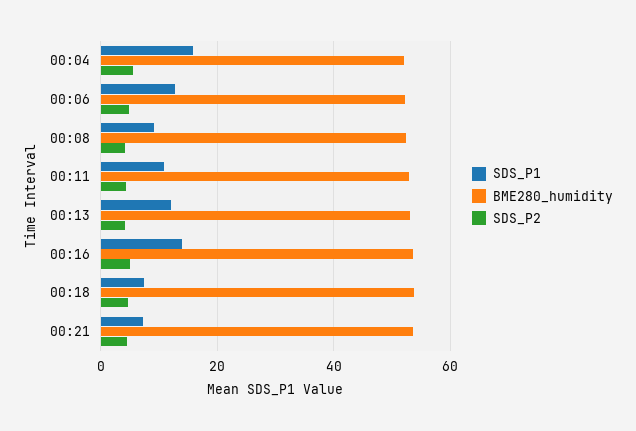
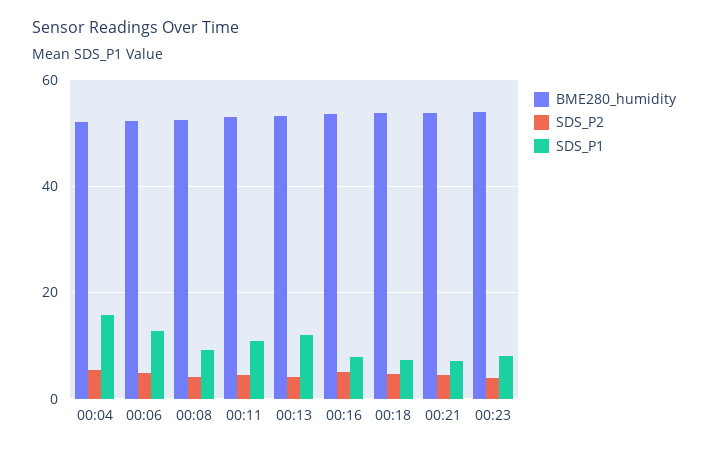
SDS_P1, 00:16: 14 -> 8
BME280_humidity, 00:23: none -> 54
SDS_P2, 00:23: none -> 4
SDS_P1, 00:23: none -> 8

